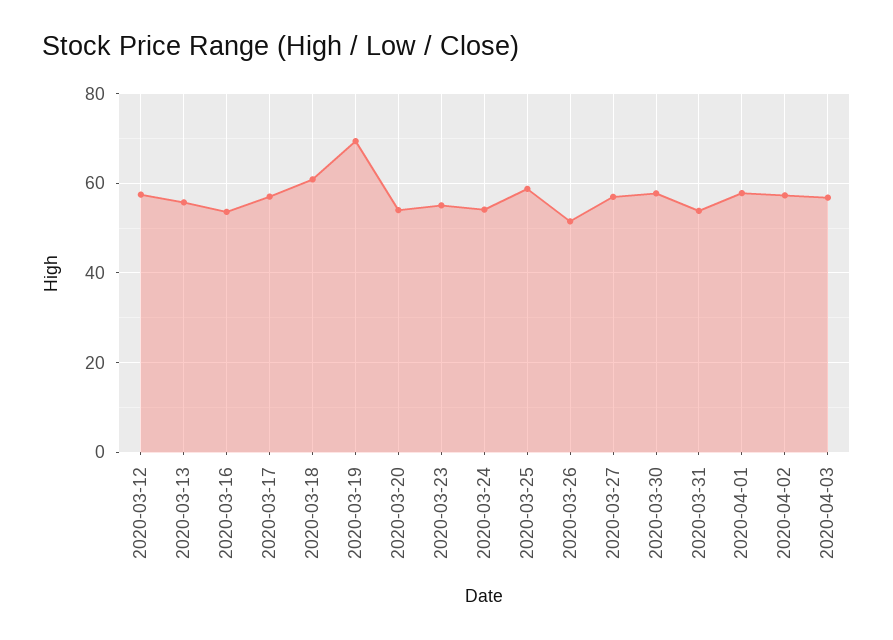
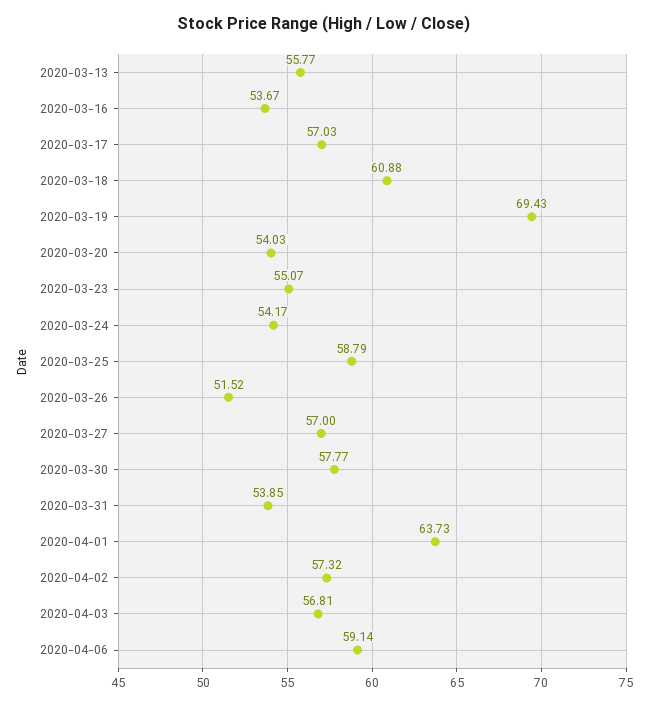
2020-03-12: 58 -> none
2020-04-01: 58 -> 63.73
2020-04-06: none -> 59.14

